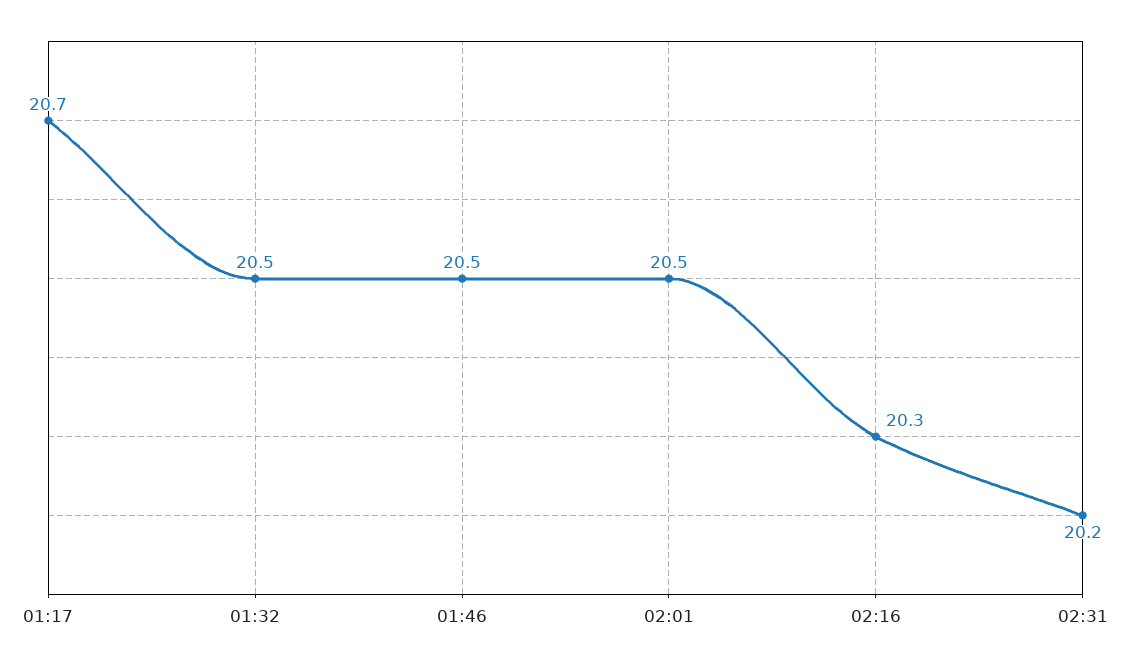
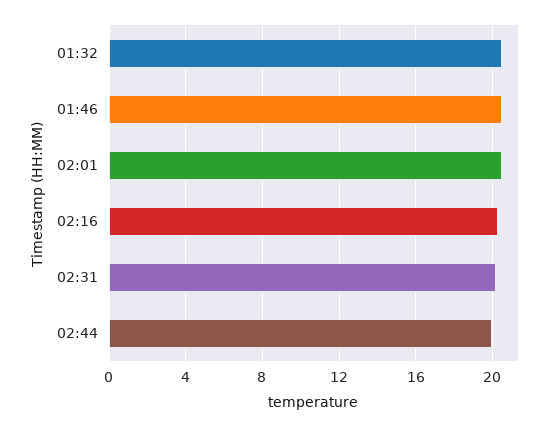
01:17: 20.7 -> none
02:44: none -> 20

